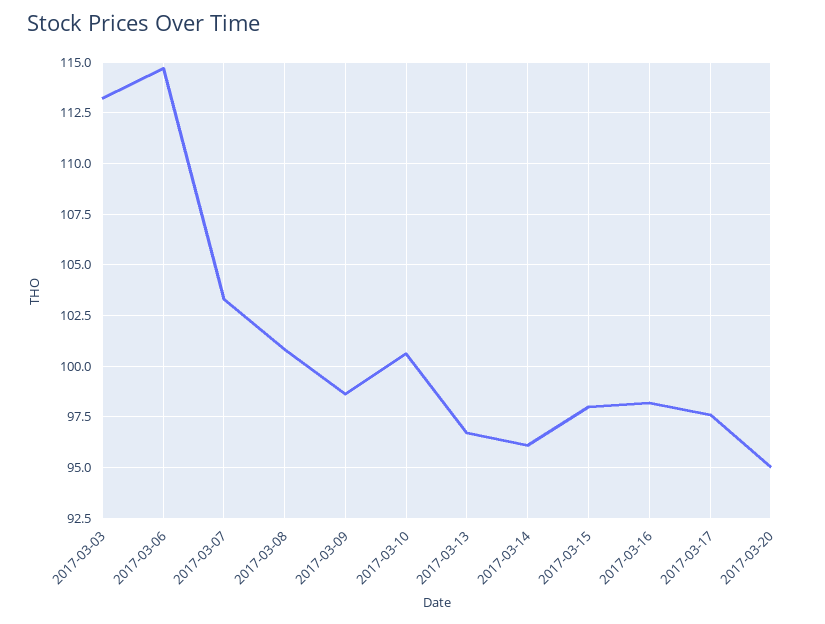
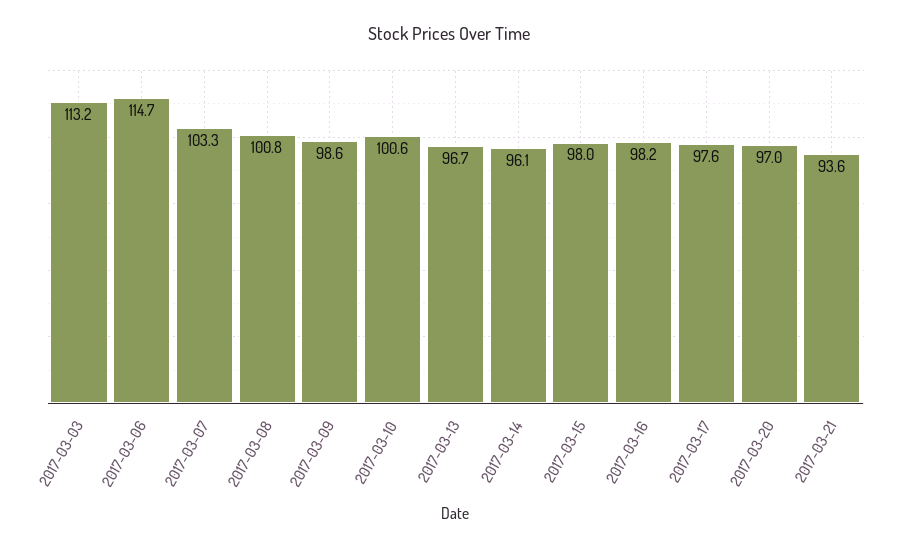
2017-03-20: 95 -> 97
2017-03-21: none -> 93.6

